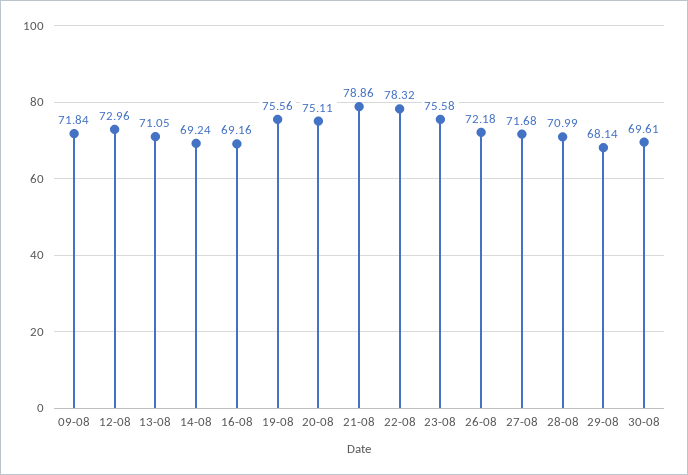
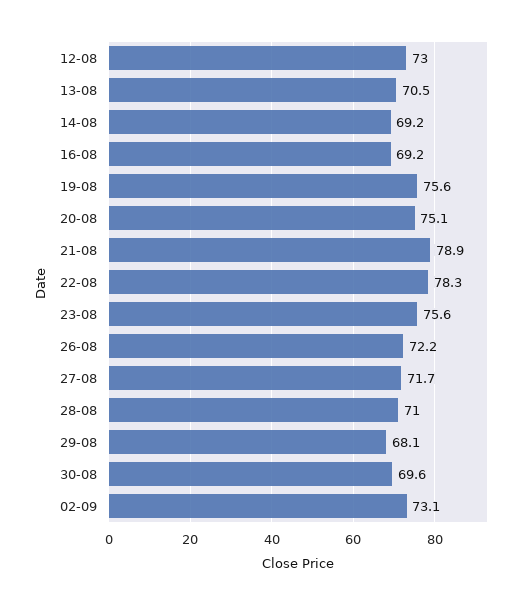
09-08: 71.84 -> none
13-08: 71.05 -> 70.5
02-09: none -> 73.1

